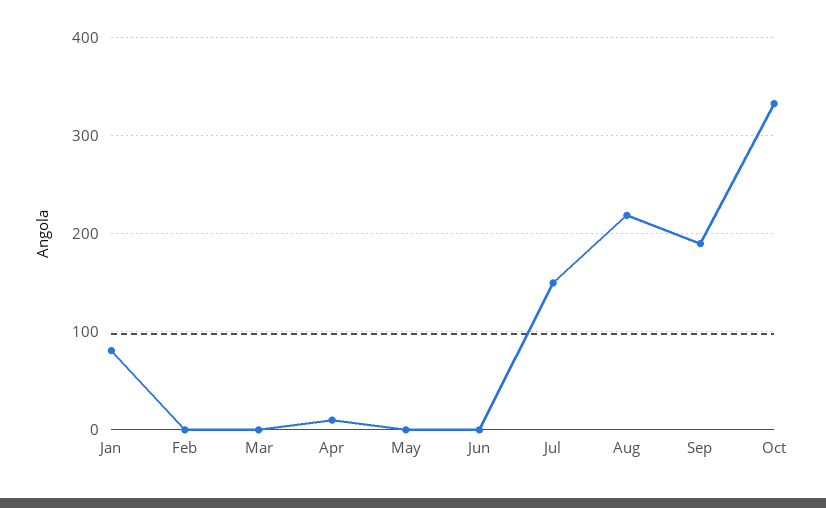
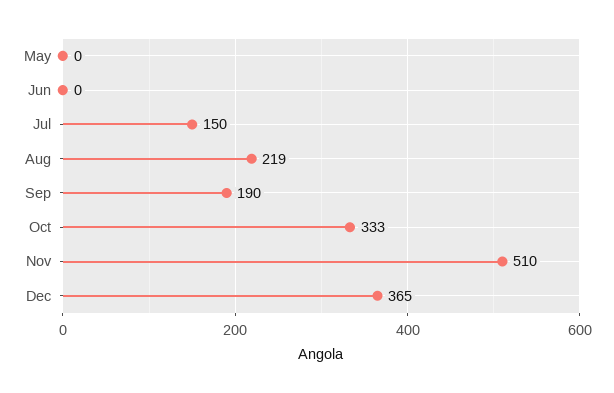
Jan: 80 -> none
Feb: 0 -> none
Mar: 0 -> none
Apr: 10 -> none
Nov: none -> 510
Dec: none -> 365

